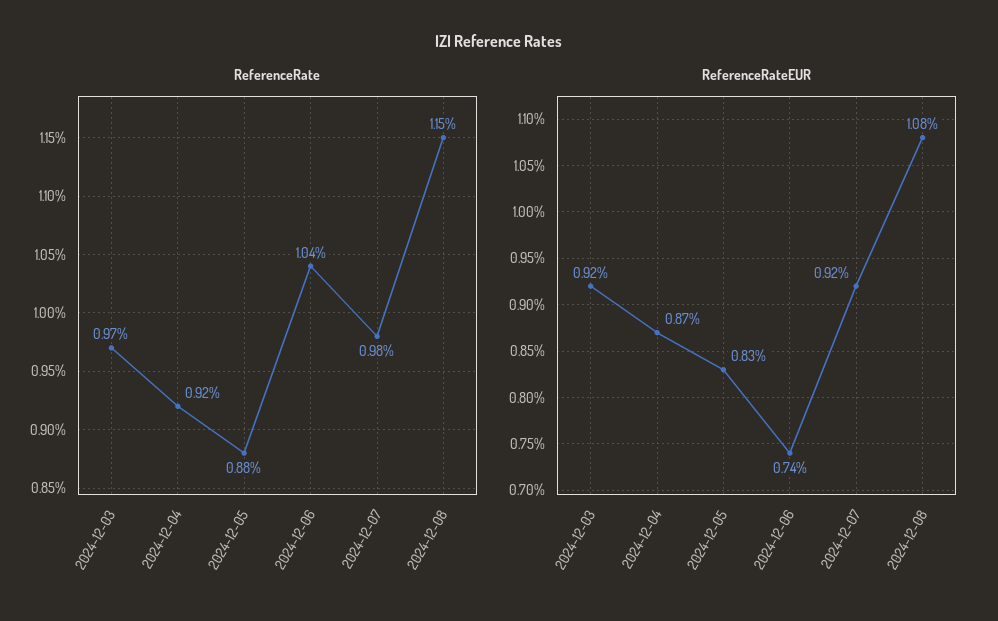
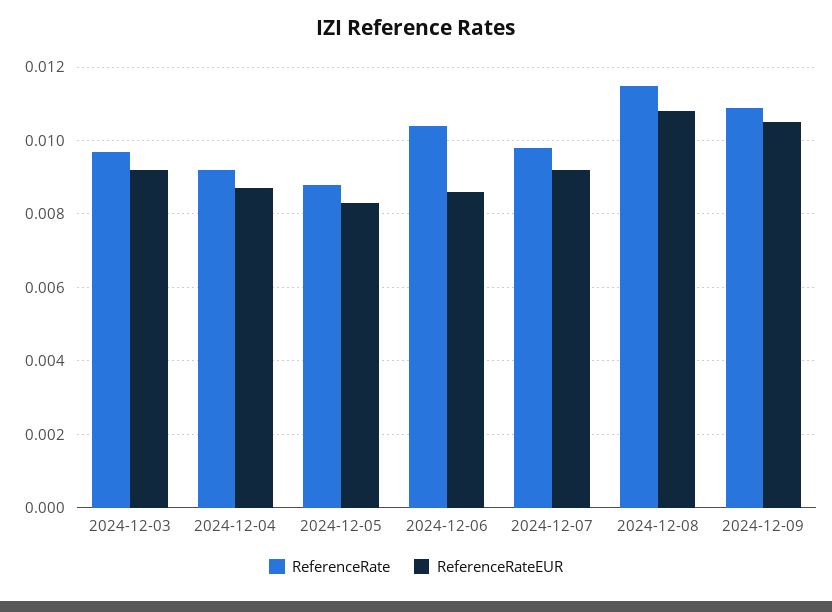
ReferenceRateEUR, 2024-12-06: 0.0074 -> 0.0085
ReferenceRate, 2024-12-09: none -> 0.011
ReferenceRateEUR, 2024-12-09: none -> 0.0105

